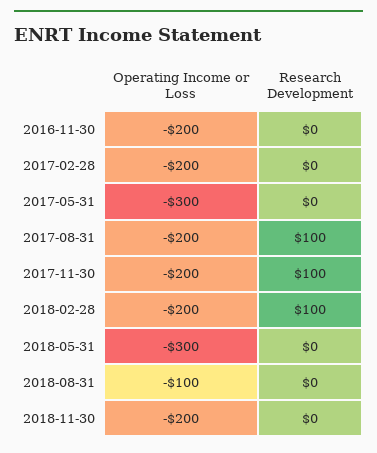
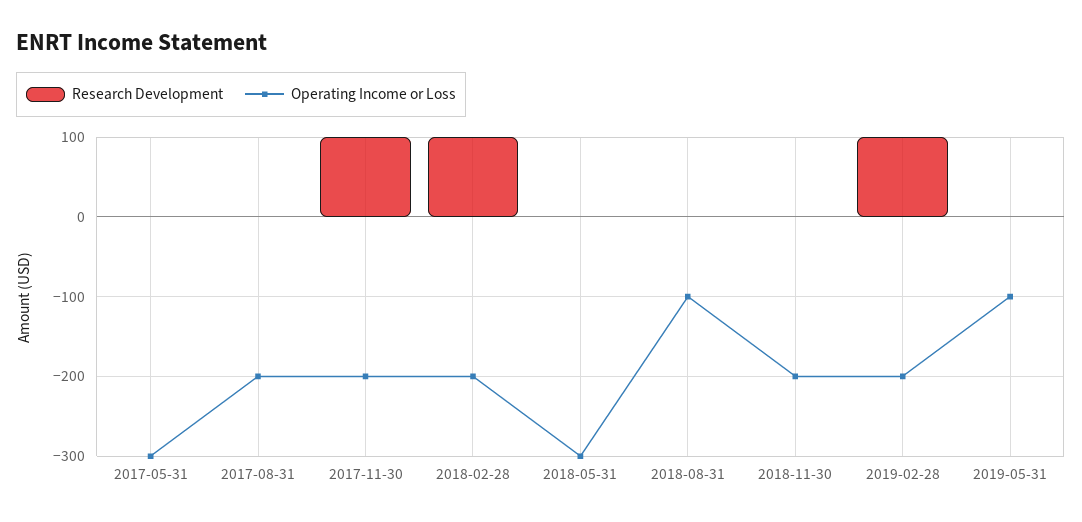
Operating Income or Loss, 2016-11-30: -200 -> none
Research Development, 2016-11-30: 0 -> none
Operating Income or Loss, 2017-02-28: -200 -> none
Research Development, 2017-02-28: 0 -> none
Research Development, 2017-08-31: 100 -> 0
Research Development, 2019-02-28: none -> 100
Operating Income or Loss, 2019-02-28: none -> -200
Research Development, 2019-05-31: none -> 0
Operating Income or Loss, 2019-05-31: none -> -100

